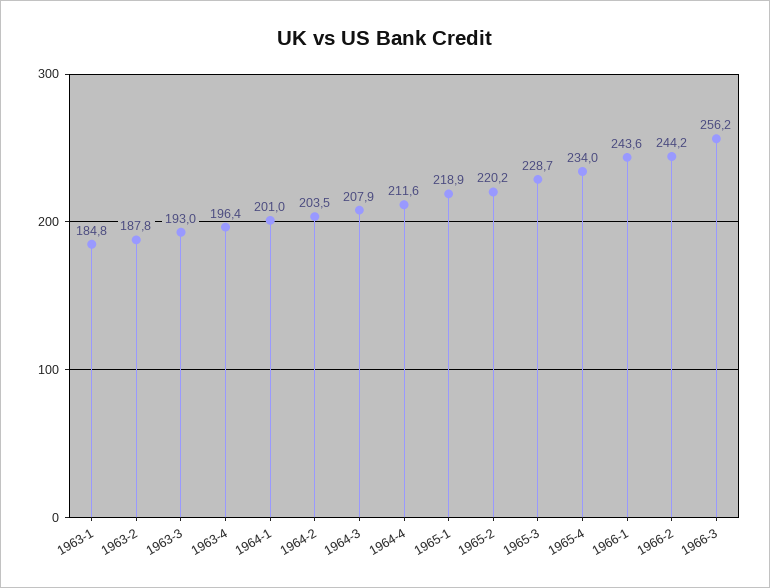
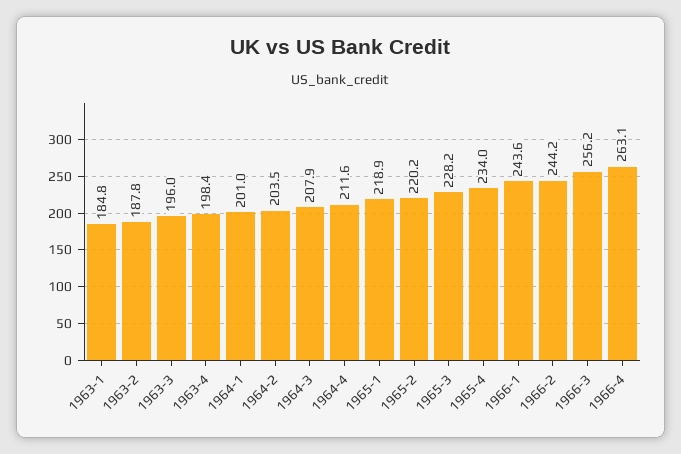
1963-3: 193 -> 196
1963-4: 196.4 -> 198.4
1965-3: 228.7 -> 228.2
1966-4: none -> 263.1

